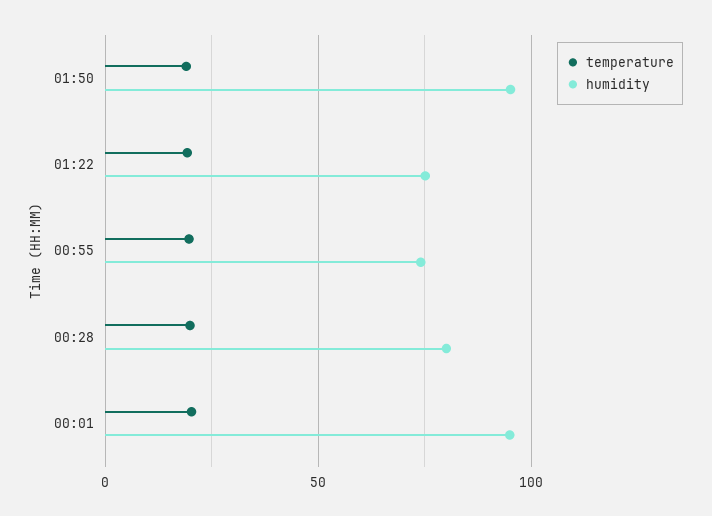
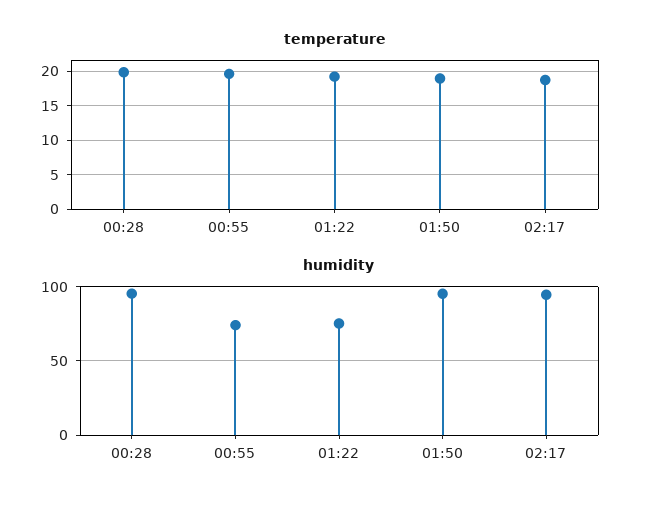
humidity, 00:28: 80 -> 95
temperature, 00:01: 20 -> none
humidity, 00:01: 95 -> none
temperature, 02:17: none -> 19
humidity, 02:17: none -> 95

